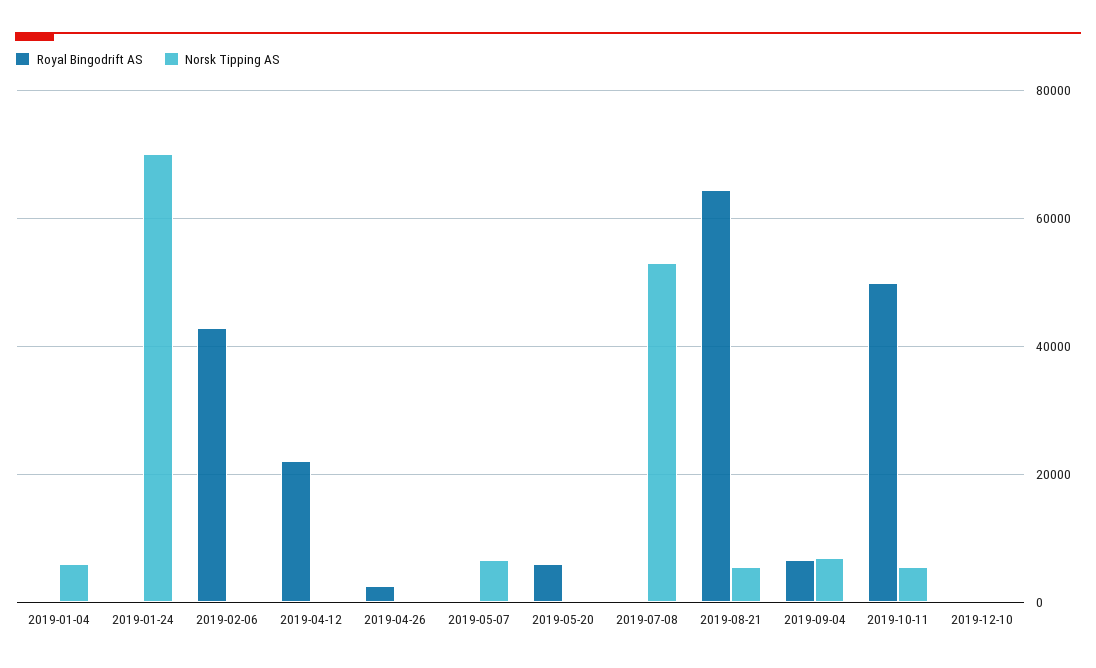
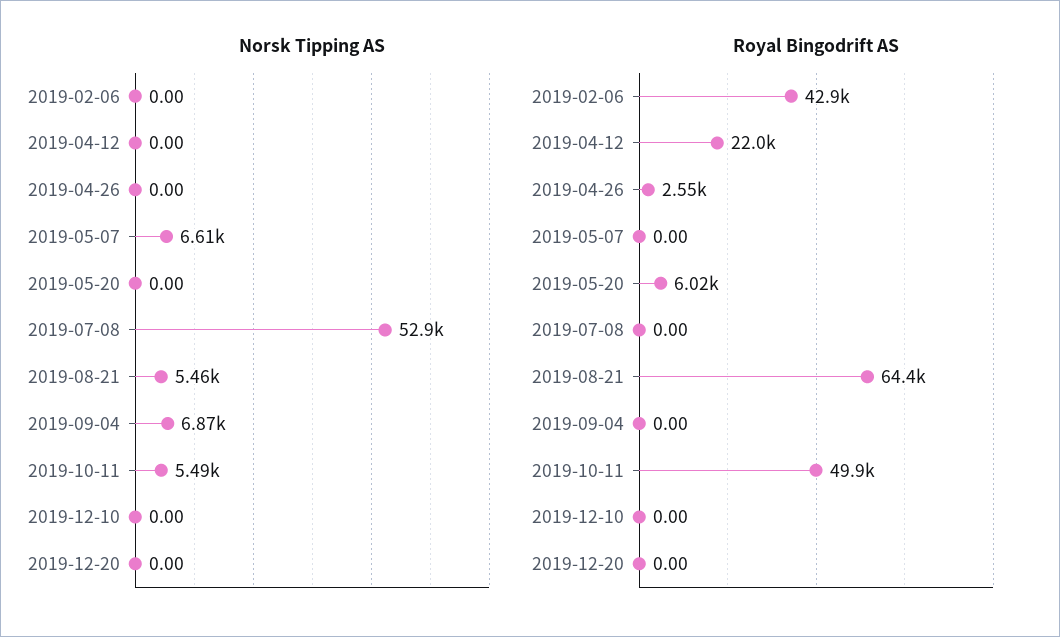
Royal Bingodrift AS, 2019-01-04: 0 -> none
Norsk Tipping AS, 2019-01-04: 6000 -> none
Royal Bingodrift AS, 2019-01-24: 0 -> none
Norsk Tipping AS, 2019-01-24: 70000 -> none
Royal Bingodrift AS, 2019-09-04: 6000 -> 0
Norsk Tipping AS, 2019-12-20: none -> 0
Royal Bingodrift AS, 2019-12-20: none -> 0

